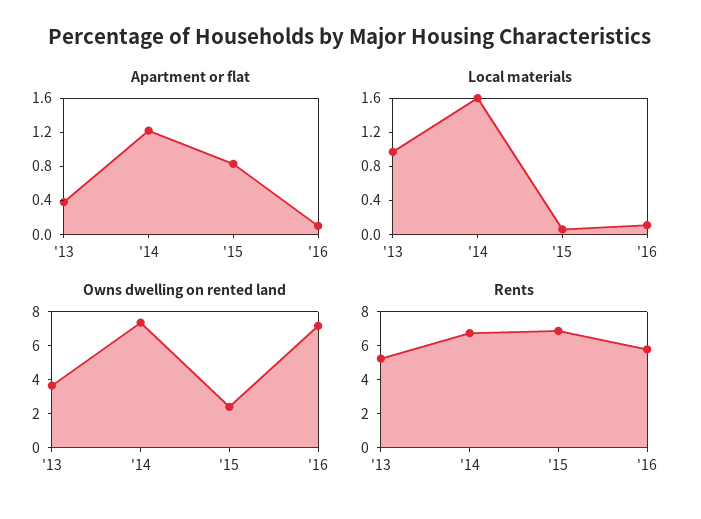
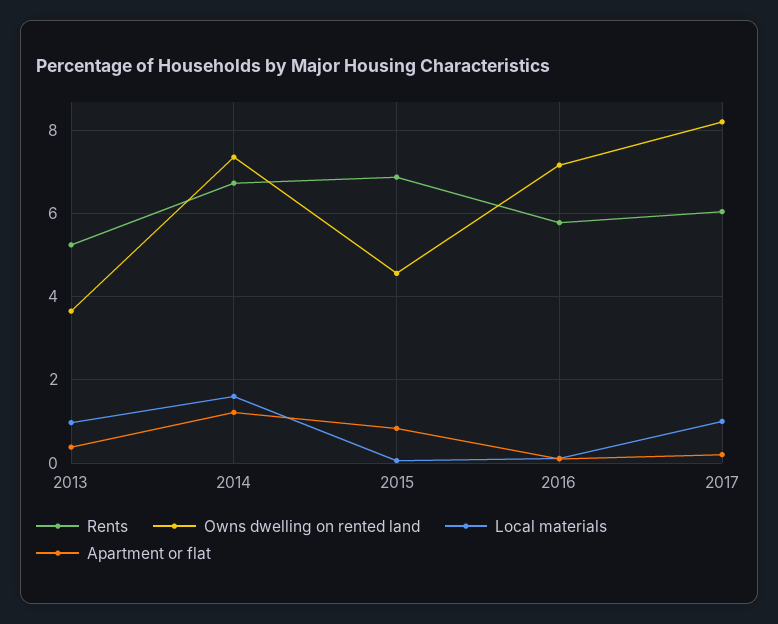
Owns dwelling on rented land, '15: 2.5 -> 4.6
Rents, 2017: none -> 6
Owns dwelling on rented land, 2017: none -> 8.2
Local materials, 2017: none -> 1
Apartment or flat, 2017: none -> 0.2

